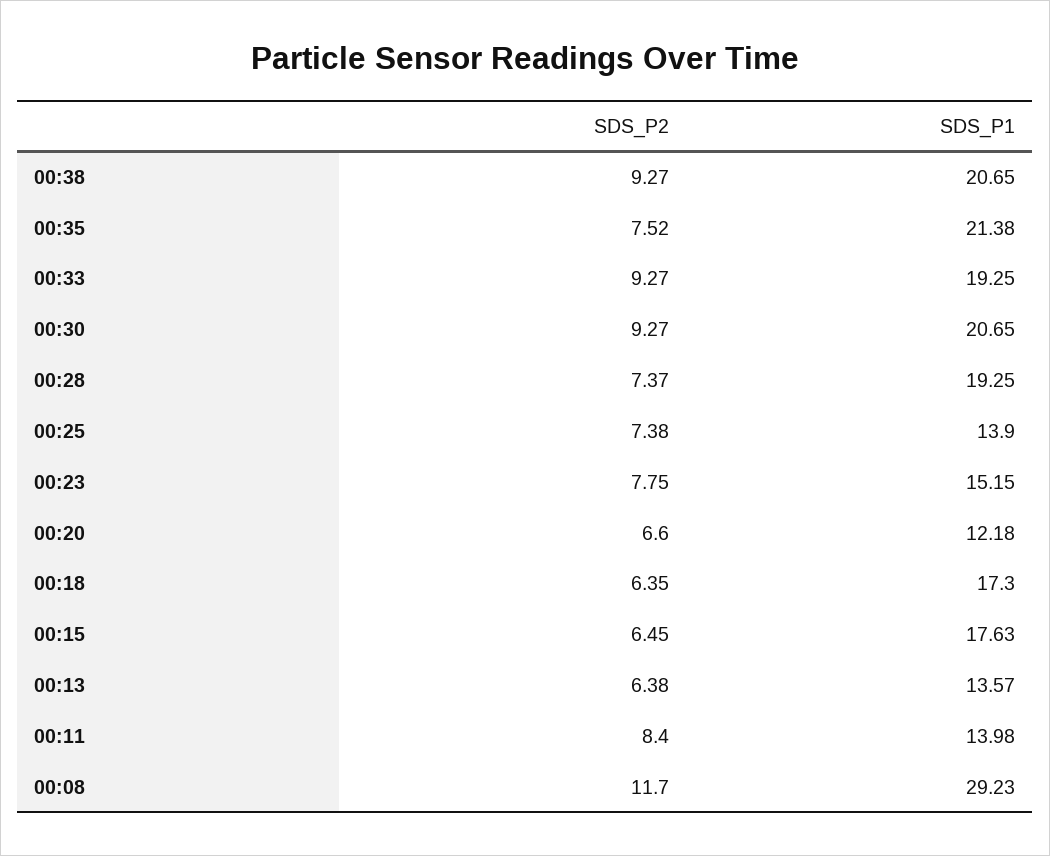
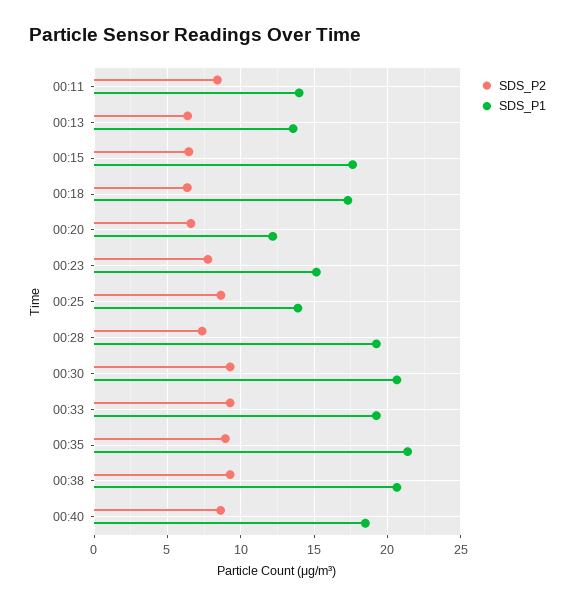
SDS_P2, 00:35: 7.52 -> 9
SDS_P2, 00:25: 7.38 -> 8.5
SDS_P2, 00:08: 11.7 -> none
SDS_P1, 00:08: 29.23 -> none
SDS_P2, 00:40: none -> 8.5
SDS_P1, 00:40: none -> 18.5

